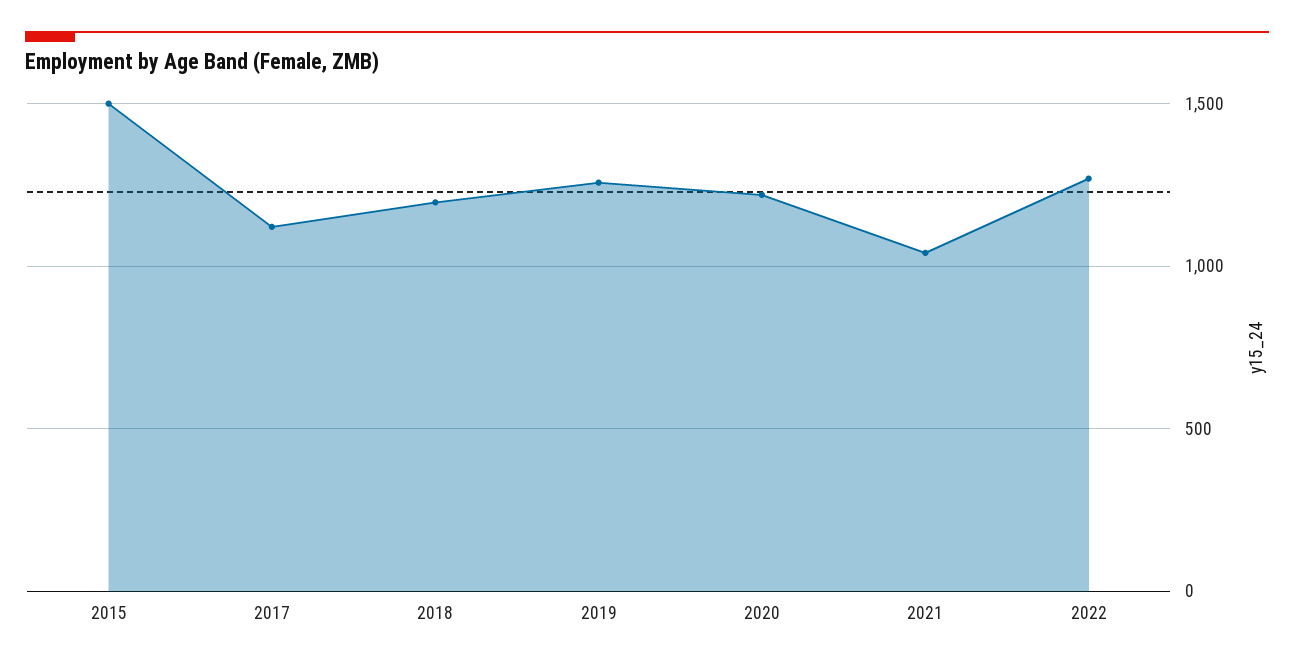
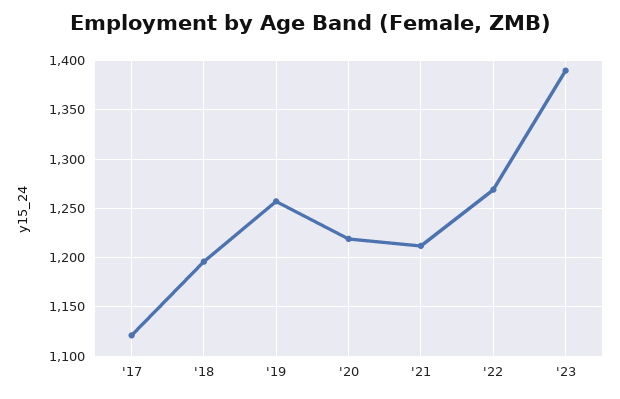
2015: 1500 -> none
2021: 1050 -> 1210
'23: none -> 1390

